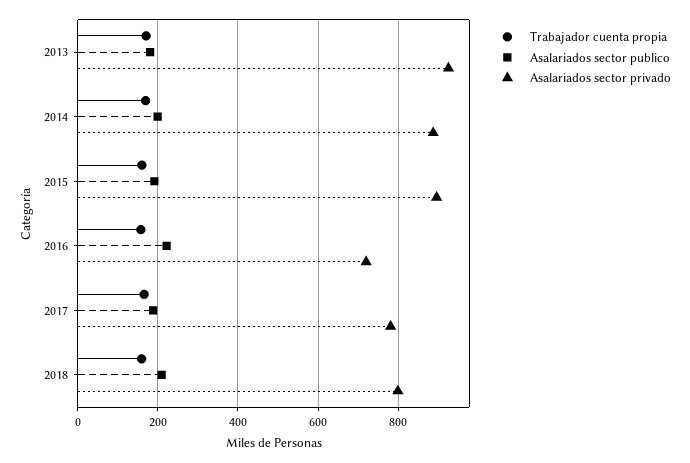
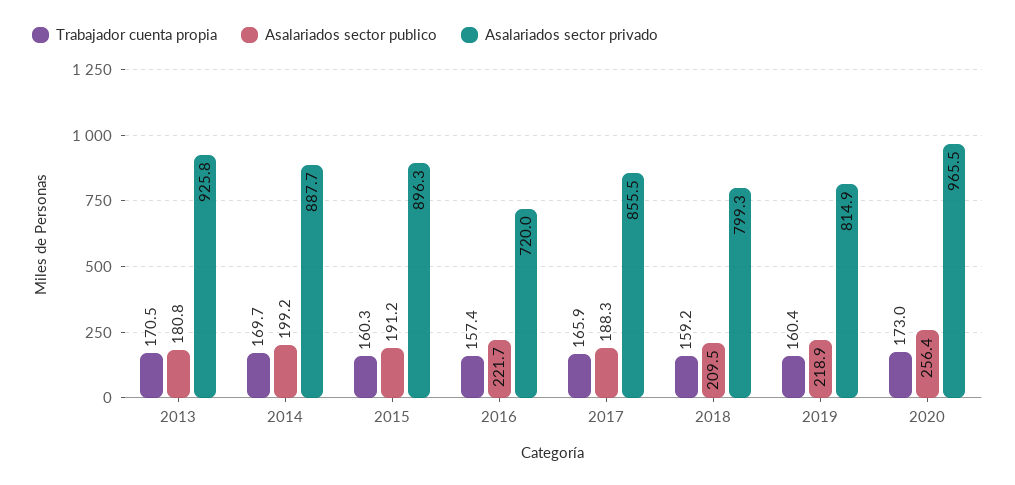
Asalariados sector privado, 2017: 780 -> 855.5
Trabajador cuenta propia, 2019: none -> 160.4
Asalariados sector publico, 2019: none -> 218.9
Asalariados sector privado, 2019: none -> 814.9
Trabajador cuenta propia, 2020: none -> 173
Asalariados sector publico, 2020: none -> 256.4
Asalariados sector privado, 2020: none -> 965.5

